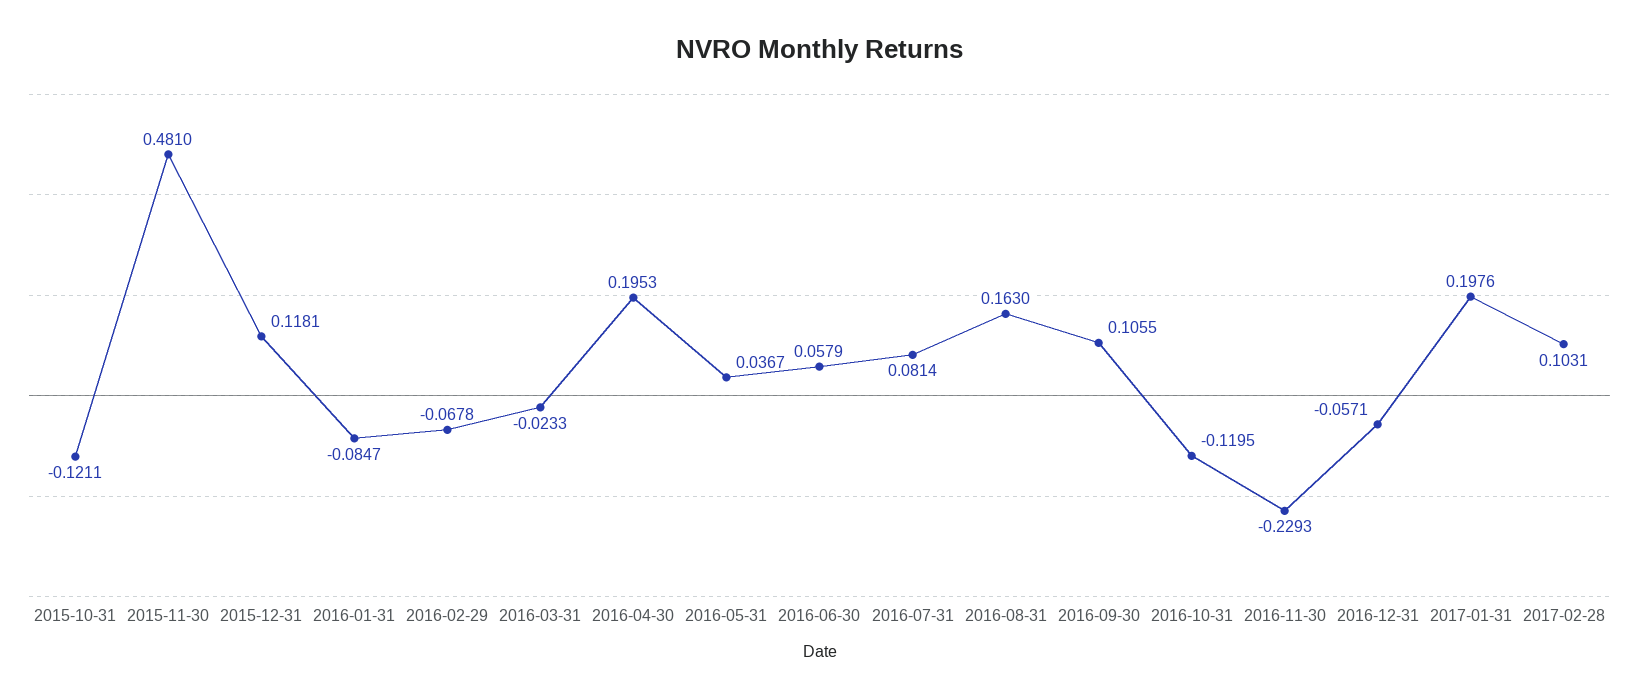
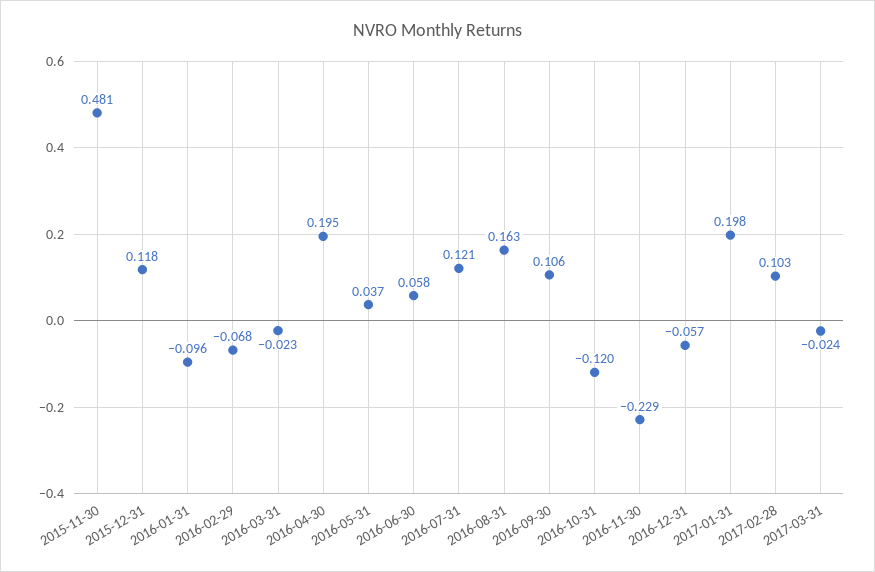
2015-10-31: -0.1211 -> none
2016-01-31: -0.0847 -> -0.096
2016-07-31: 0.0814 -> 0.121
2017-03-31: none -> -0.024

